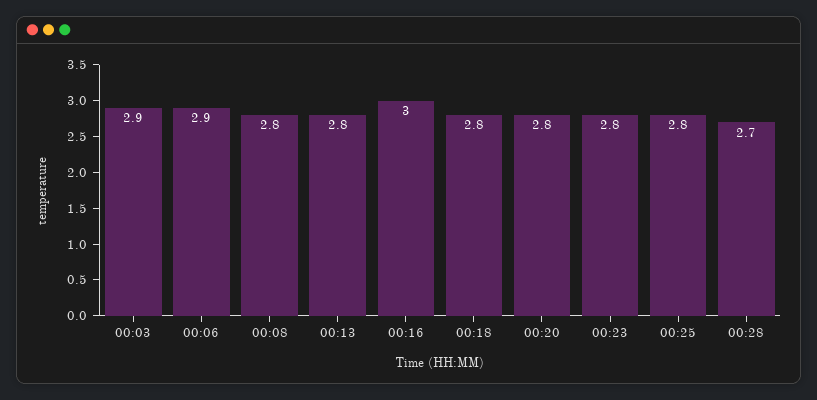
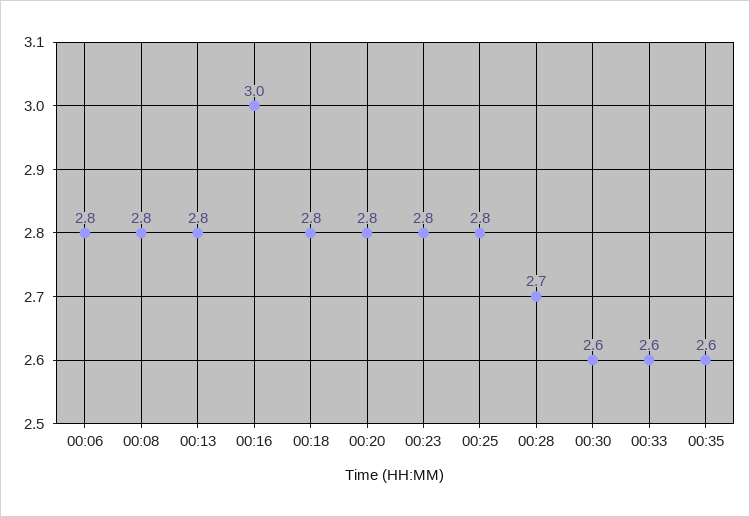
00:03: 2.9 -> none
00:06: 2.9 -> 2.8
00:30: none -> 2.6
00:33: none -> 2.6
00:35: none -> 2.6

